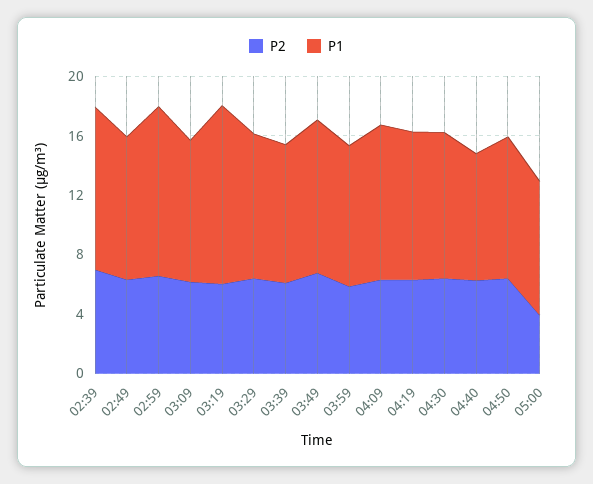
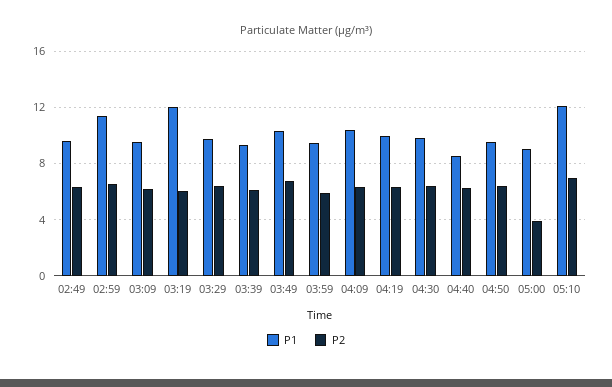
P2, 02:39: 7 -> none
P1, 02:39: 11 -> none
P1, 05:10: none -> 12
P2, 05:10: none -> 7

